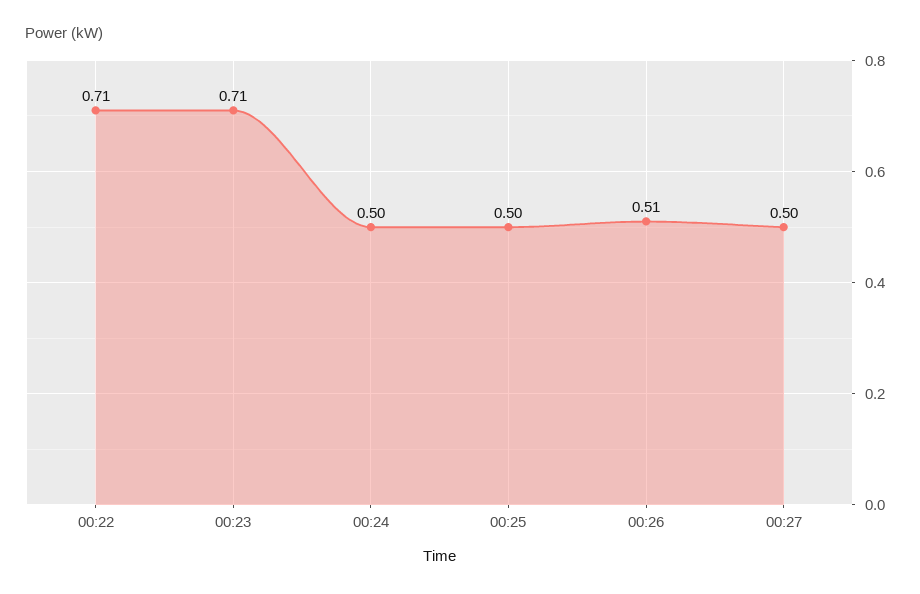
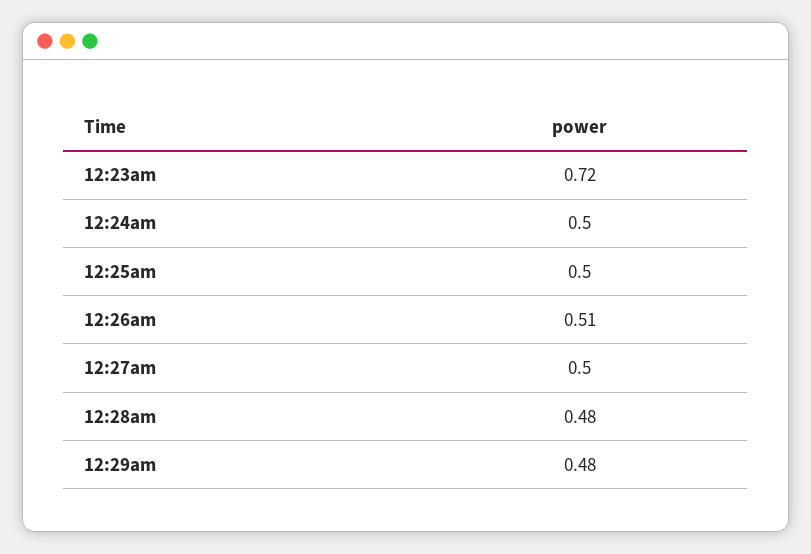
00:22: 0.71 -> none
00:23: 0.71 -> 0.72
12:28am: none -> 0.48
12:29am: none -> 0.48

